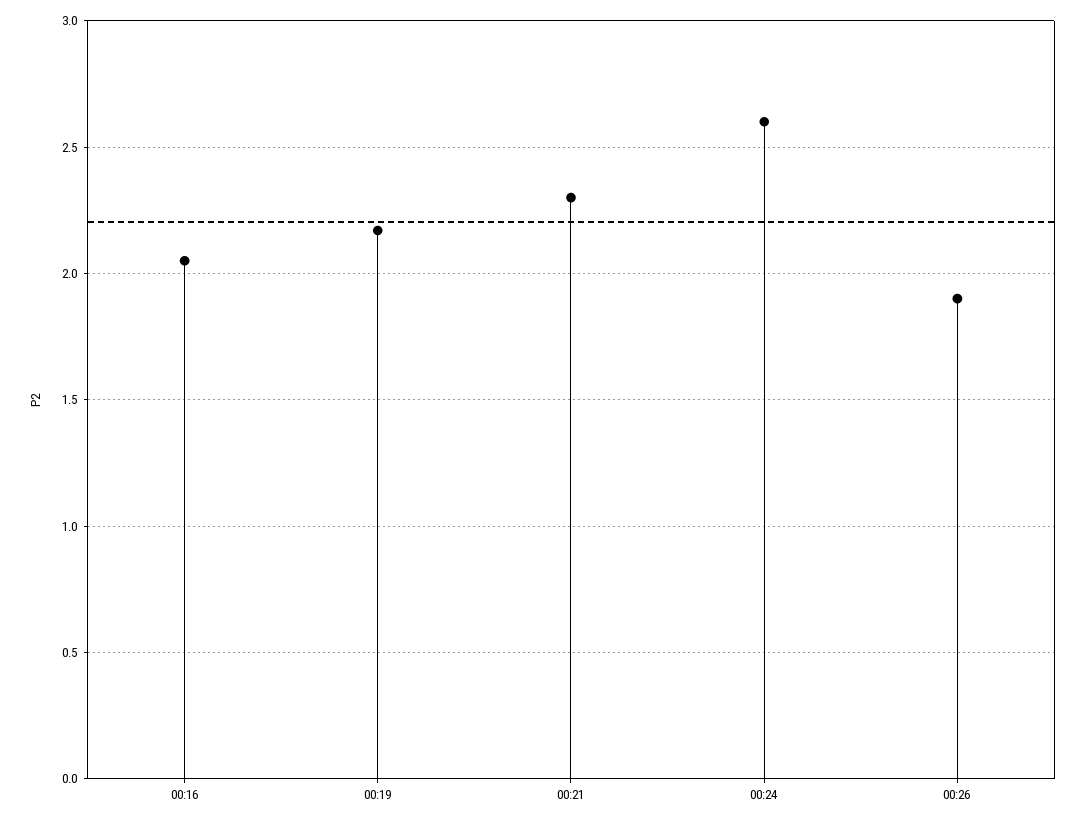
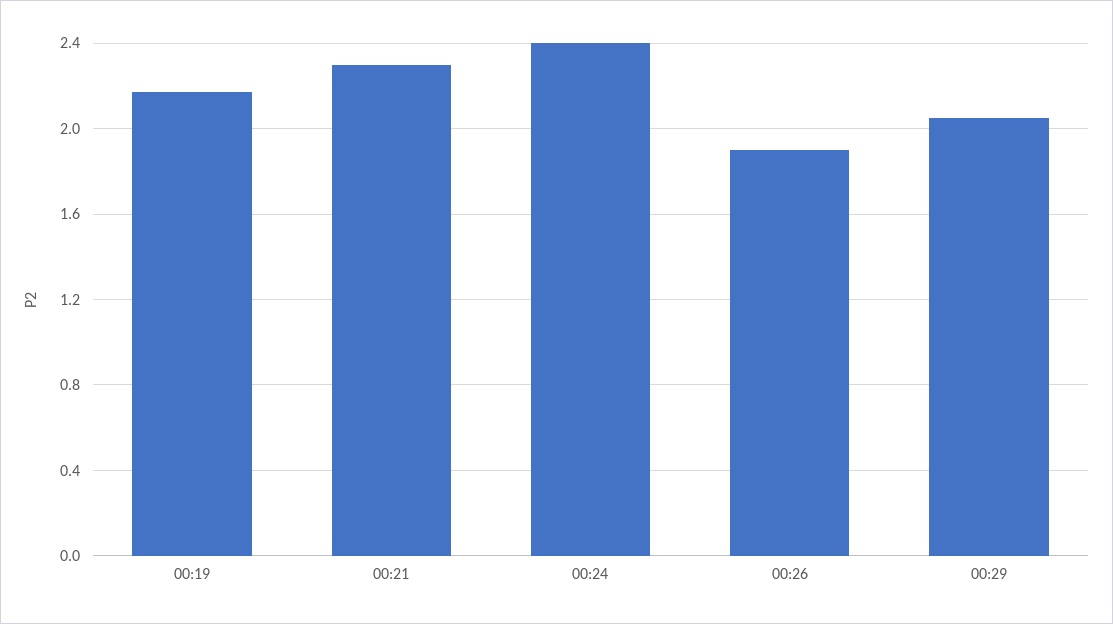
00:16: 2.05 -> none
00:24: 2.6 -> 2.4
00:29: none -> 2.05

